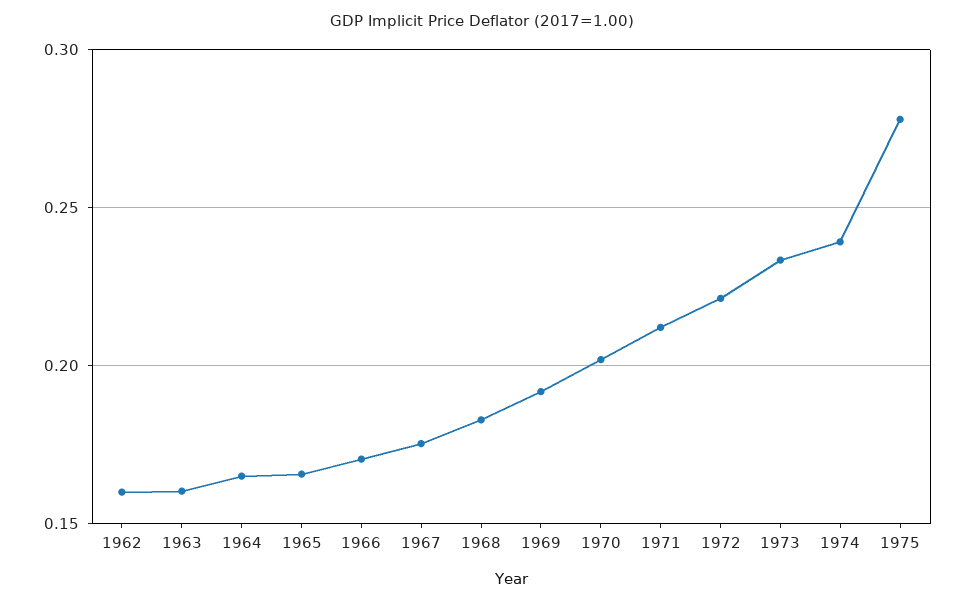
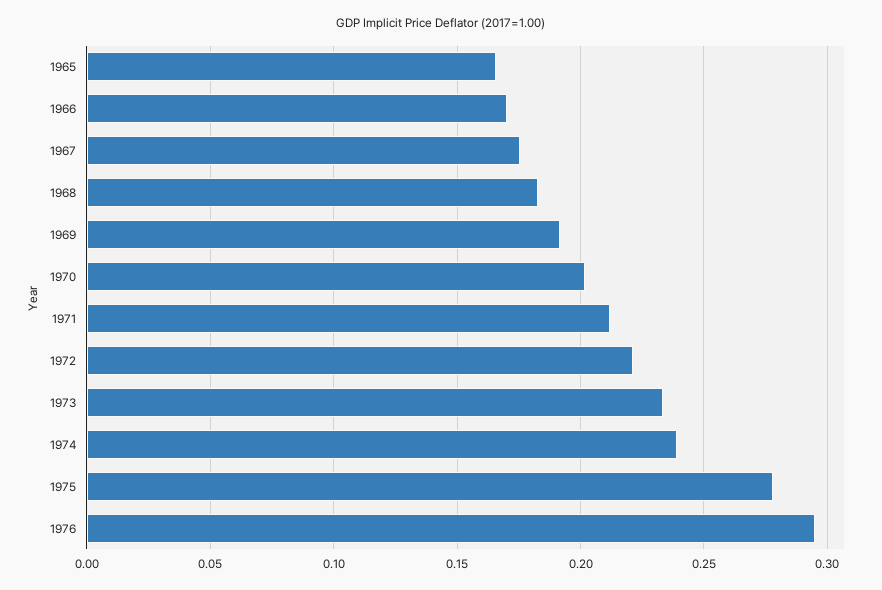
1962: 0.16 -> none
1963: 0.16 -> none
1964: 0.165 -> none
1976: none -> 0.295

